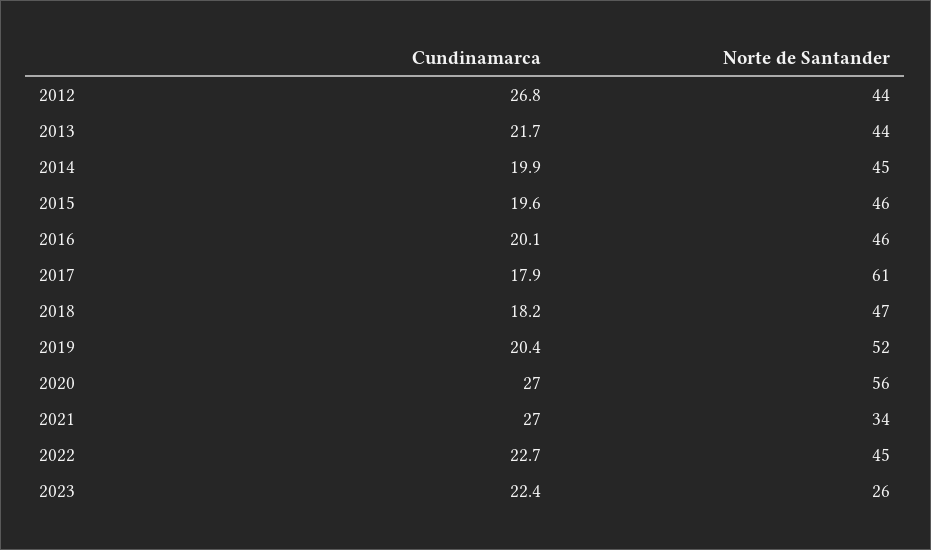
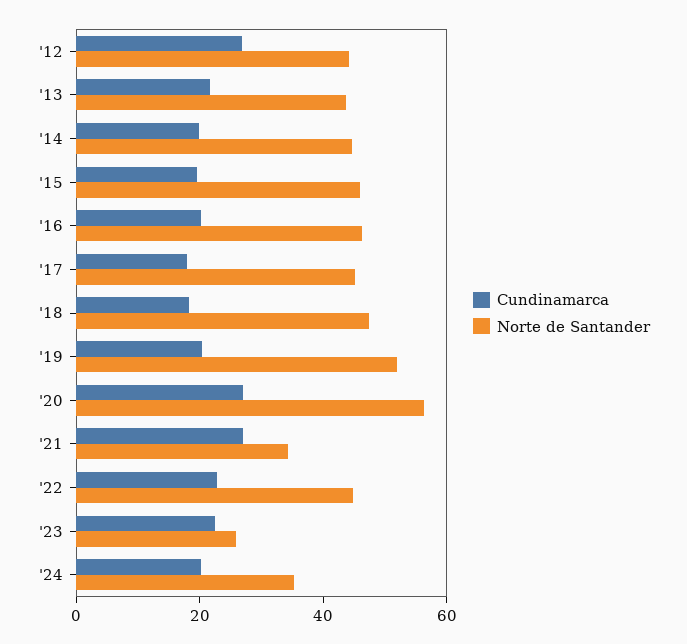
Norte de Santander, 2017: 61 -> 45
Cundinamarca, '24: none -> 20
Norte de Santander, '24: none -> 35

